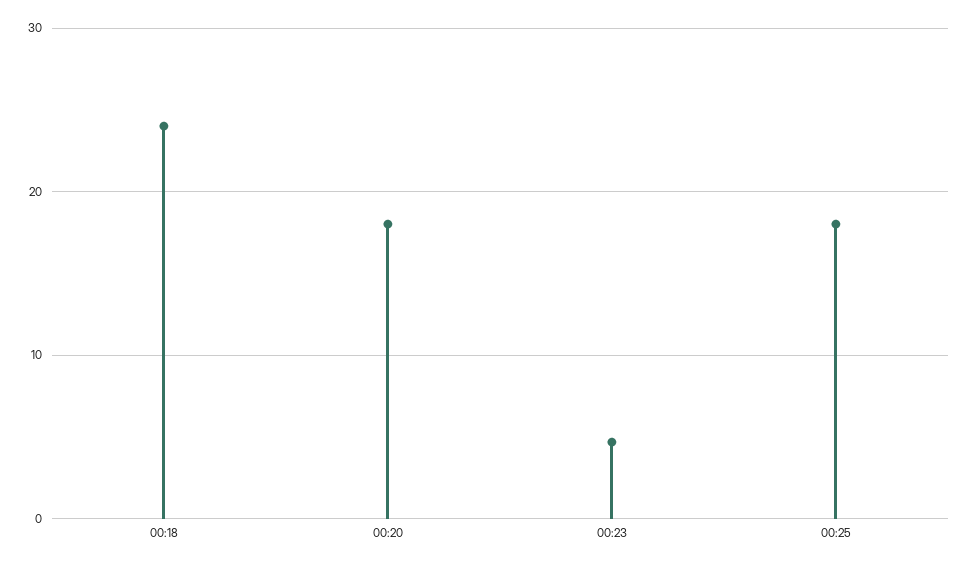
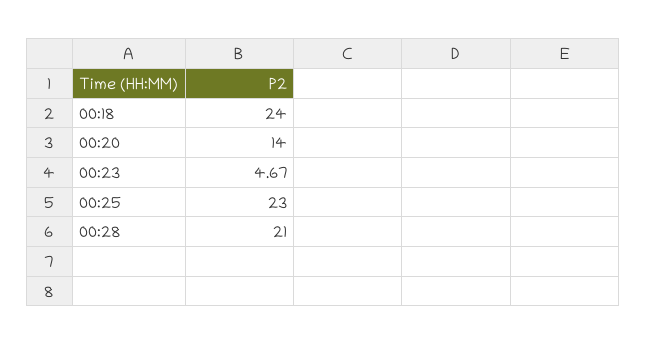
00:20: 18 -> 14
00:25: 18 -> 23
00:28: none -> 21

